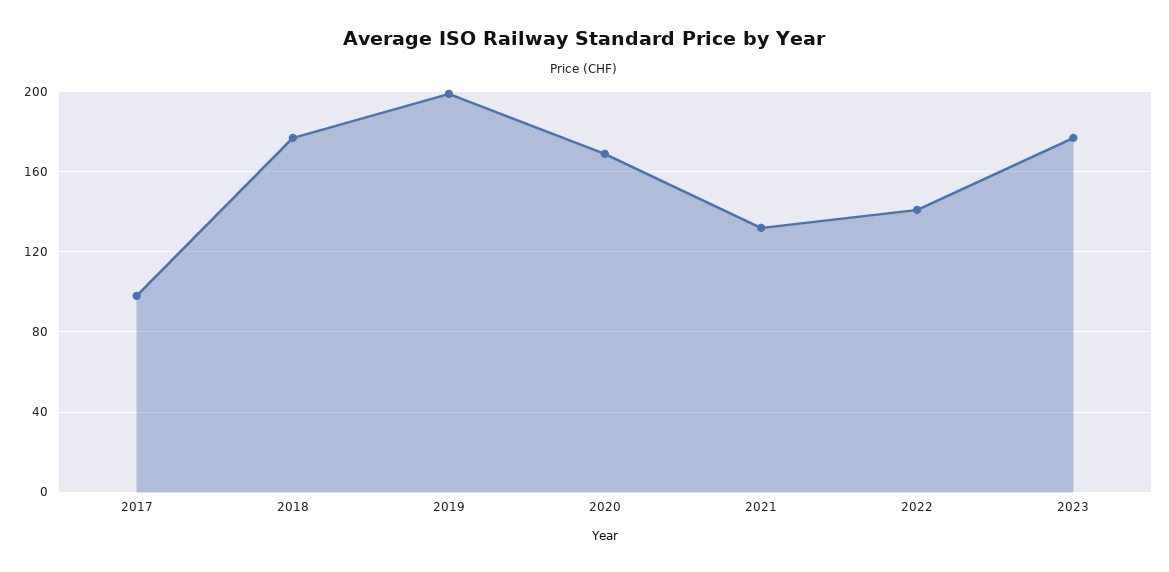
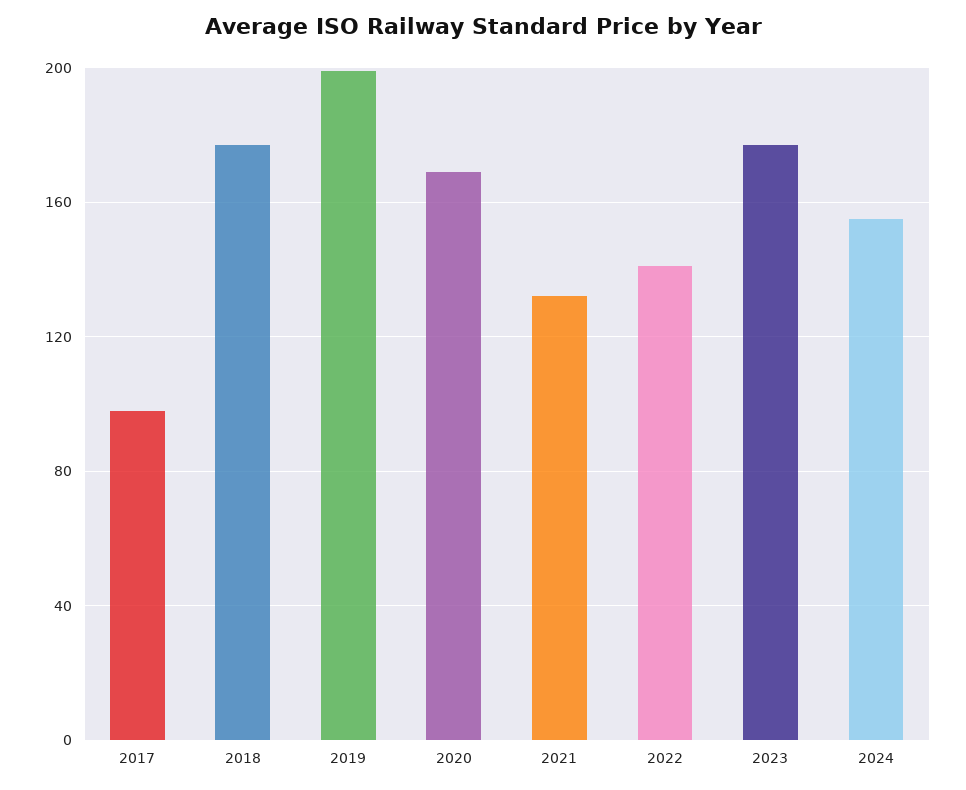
2024: none -> 155

